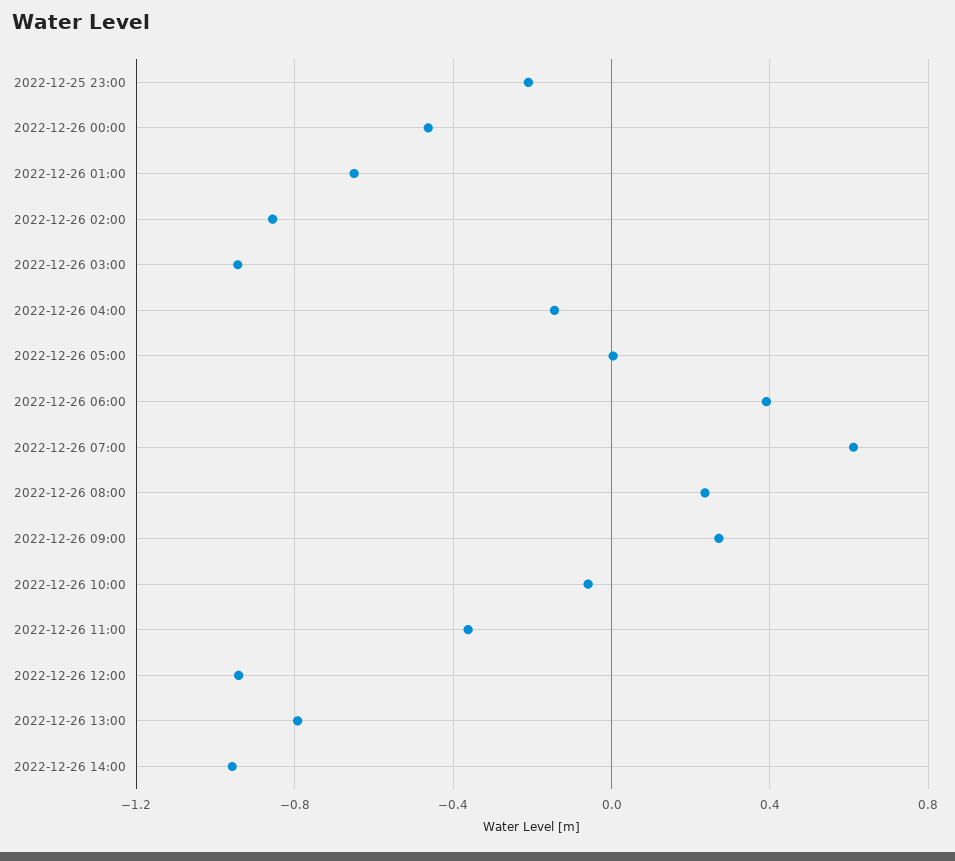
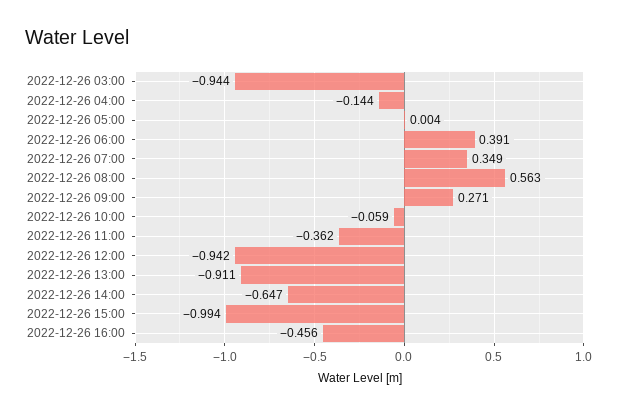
2022-12-25 23:00: -0.2 -> none
2022-12-26 00:00: -0.45 -> none
2022-12-26 01:00: -0.65 -> none
2022-12-26 02:00: -0.85 -> none
2022-12-26 07:00: 0.6 -> 0.349
2022-12-26 08:00: 0.25 -> 0.563
2022-12-26 13:00: -0.8 -> -0.911
2022-12-26 14:00: -0.95 -> -0.647
2022-12-26 15:00: none -> -0.994
2022-12-26 16:00: none -> -0.456

